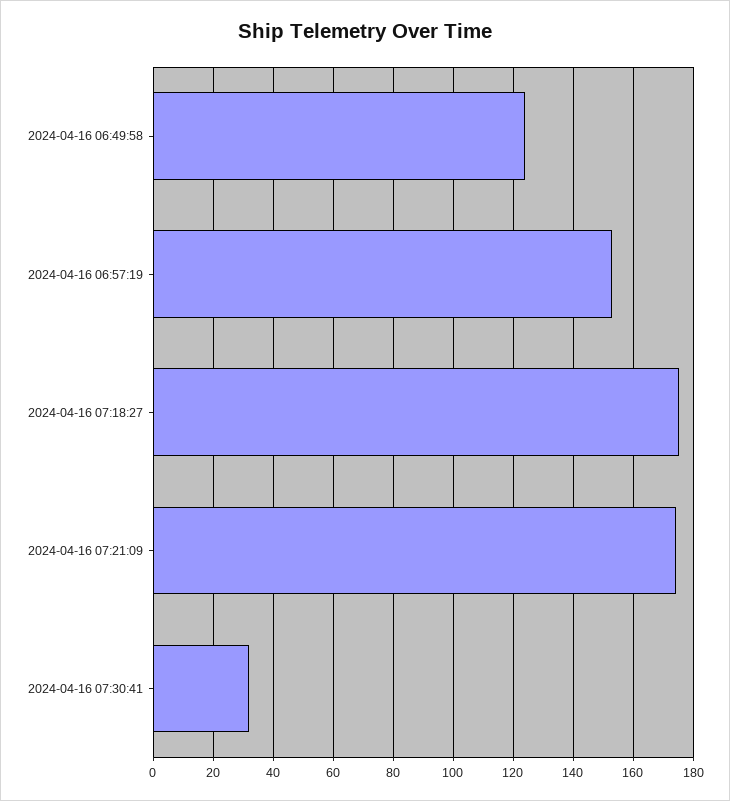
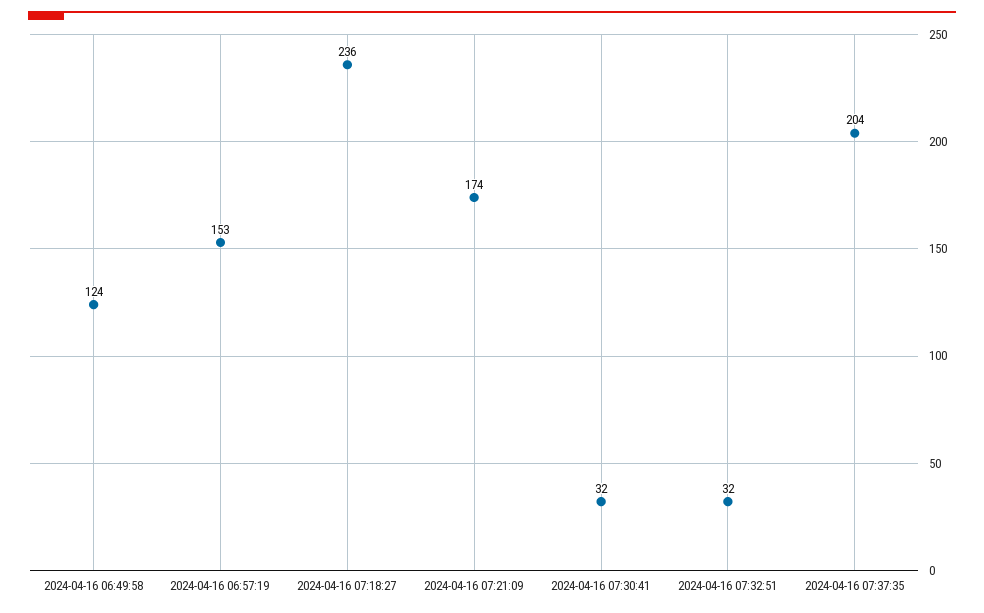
2024-04-16 07:18:27: 175 -> 236
2024-04-16 07:32:51: none -> 32
2024-04-16 07:37:35: none -> 204

